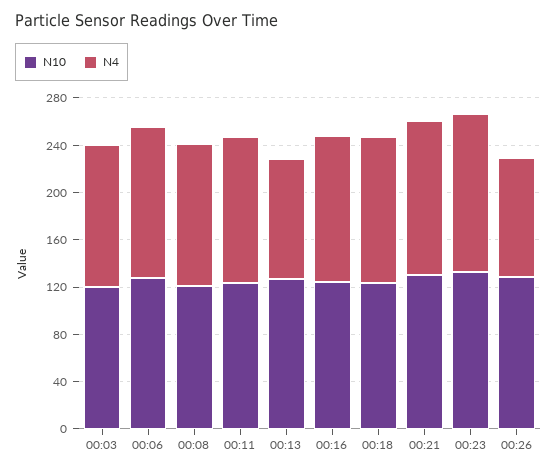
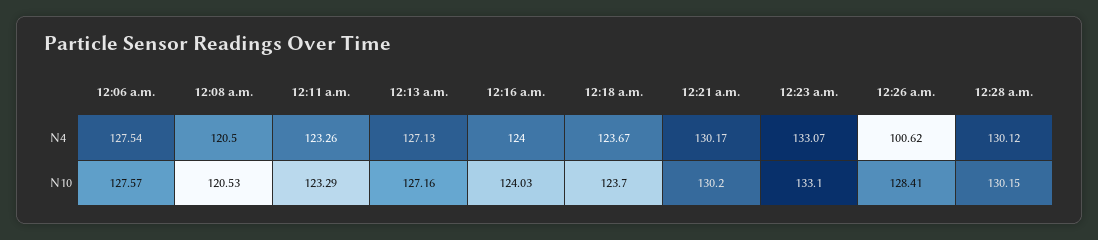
N10, 00:03: 120 -> none
N4, 00:03: 120 -> none
N4, 00:13: 100 -> 127.13
N4, 12:28 a.m.: none -> 130.12
N10, 12:28 a.m.: none -> 130.15

